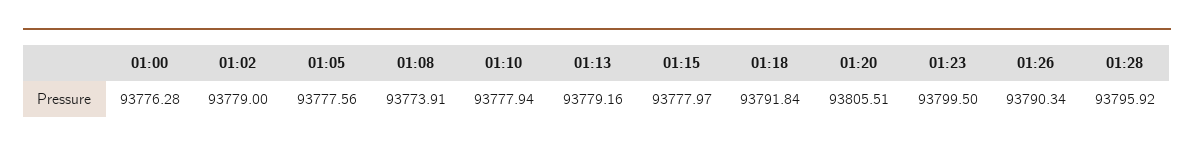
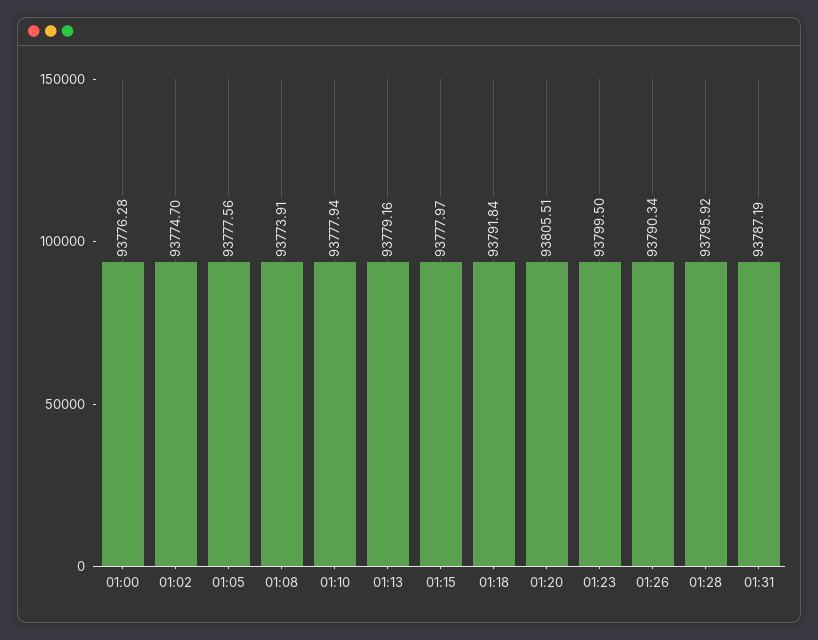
01:02: 93779 -> 93774.7
01:31: none -> 93787.19

